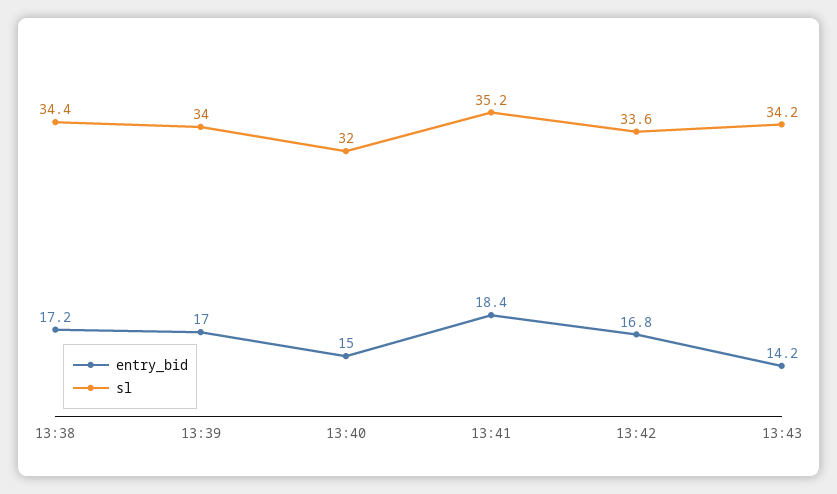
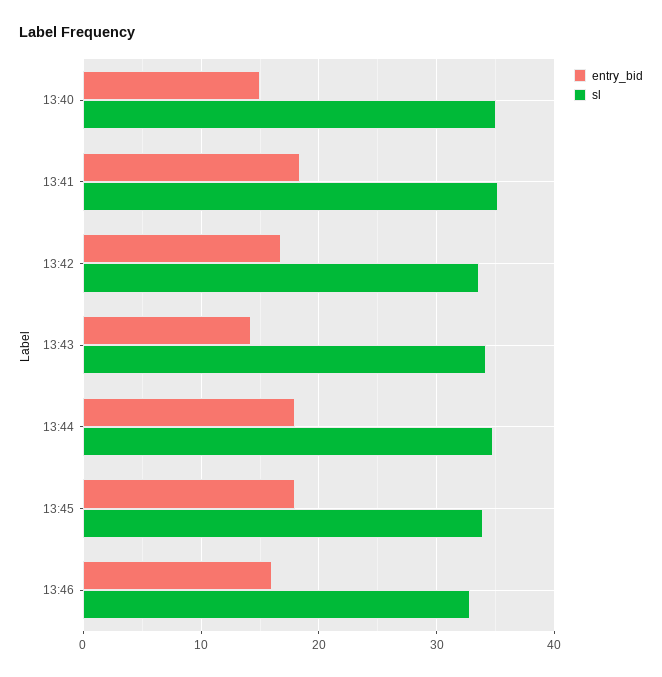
entry_bid, 13:38: 17.2 -> none
sl, 13:38: 34.4 -> none
entry_bid, 13:39: 17 -> none
sl, 13:39: 34 -> none
sl, 13:40: 32 -> 35
entry_bid, 13:44: none -> 18
sl, 13:44: none -> 35
entry_bid, 13:45: none -> 18
sl, 13:45: none -> 34
entry_bid, 13:46: none -> 16
sl, 13:46: none -> 33

